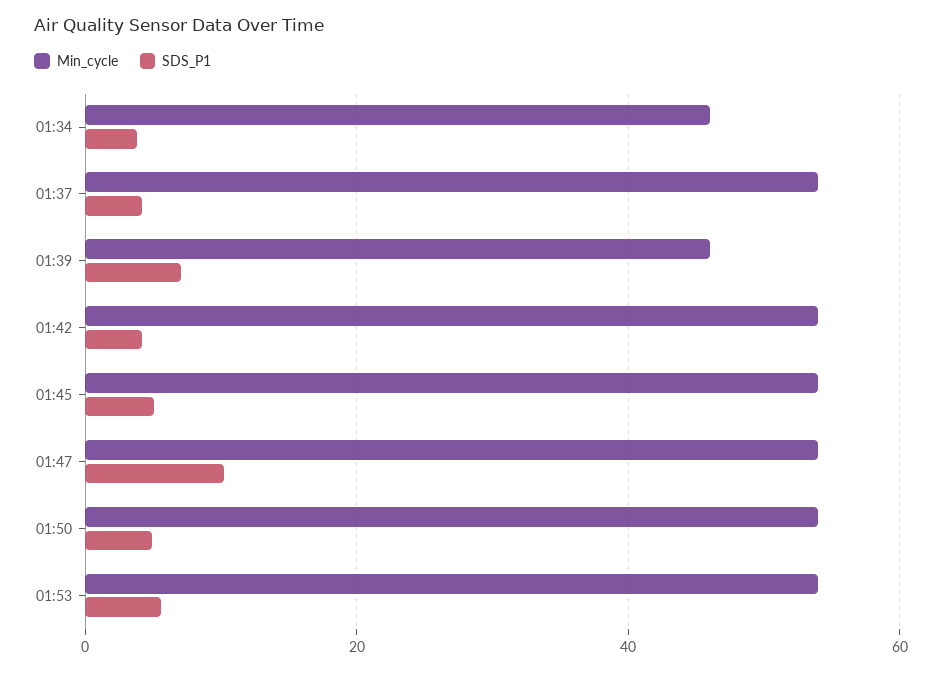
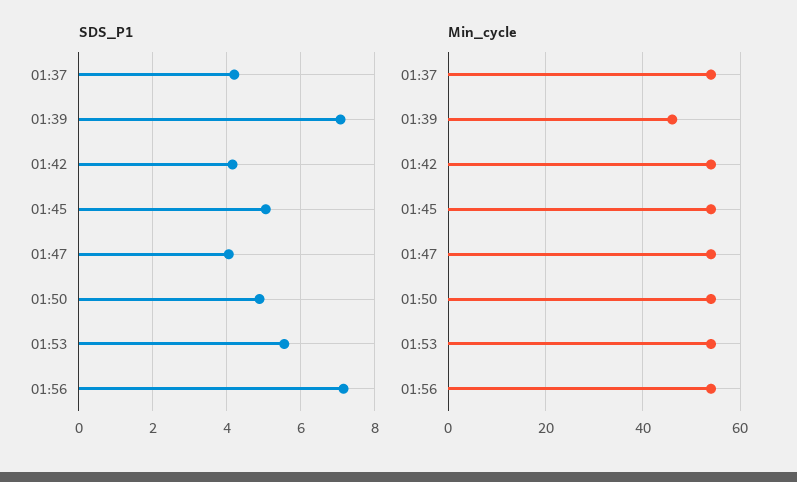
Min_cycle, 01:34: 46 -> none
SDS_P1, 01:34: 4 -> none
SDS_P1, 01:47: 10 -> 4
SDS_P1, 01:56: none -> 7.2
Min_cycle, 01:56: none -> 55

